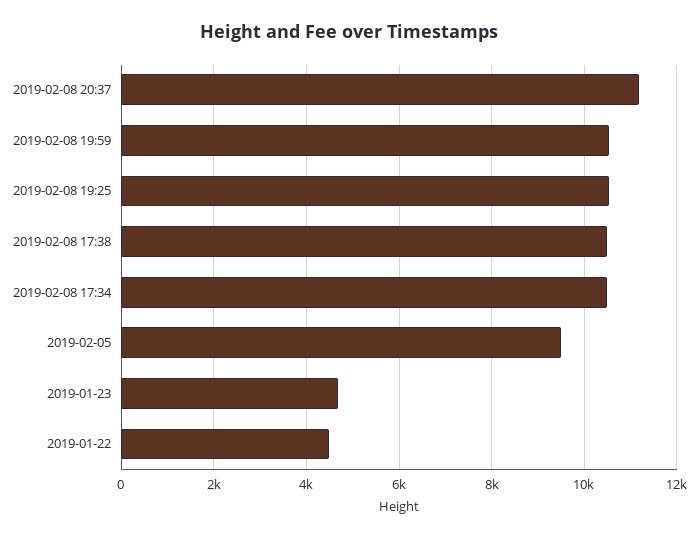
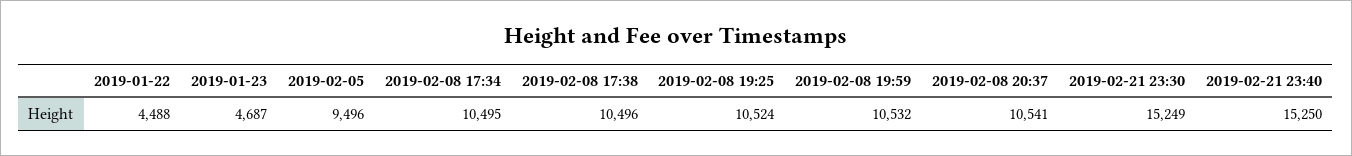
2019-02-08 20:37: 11200 -> 10541
2019-02-21 23:30: none -> 15249
2019-02-21 23:40: none -> 15250

